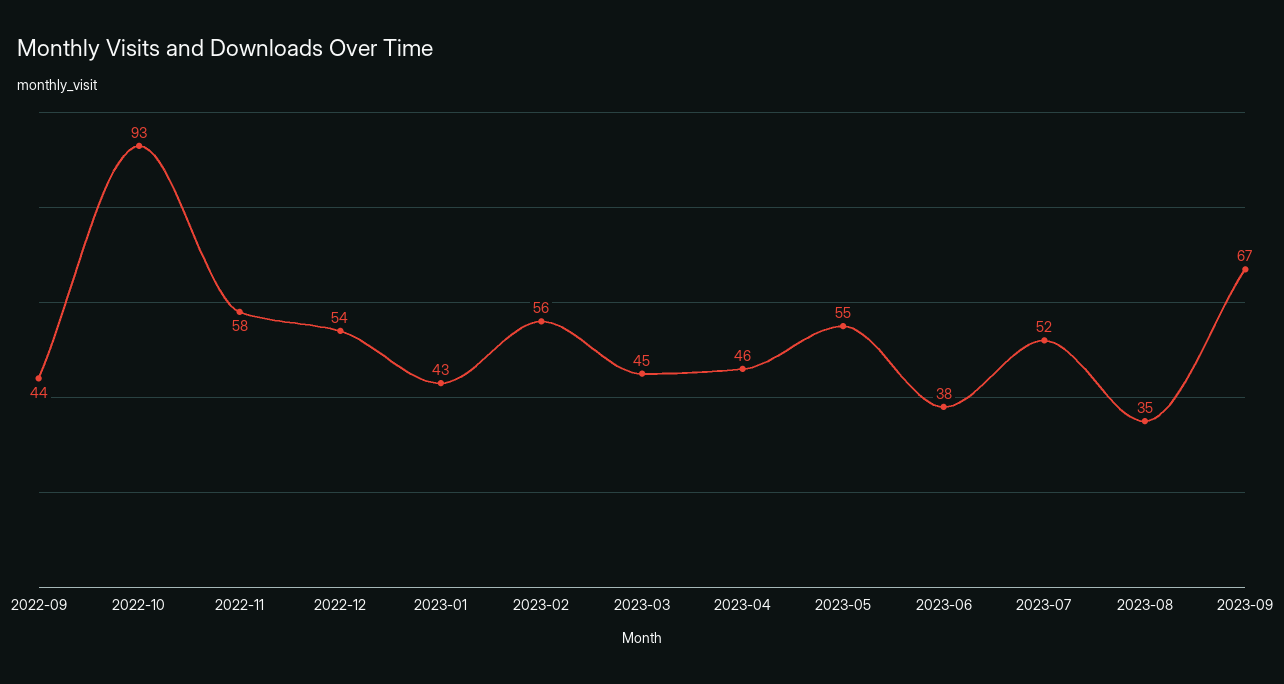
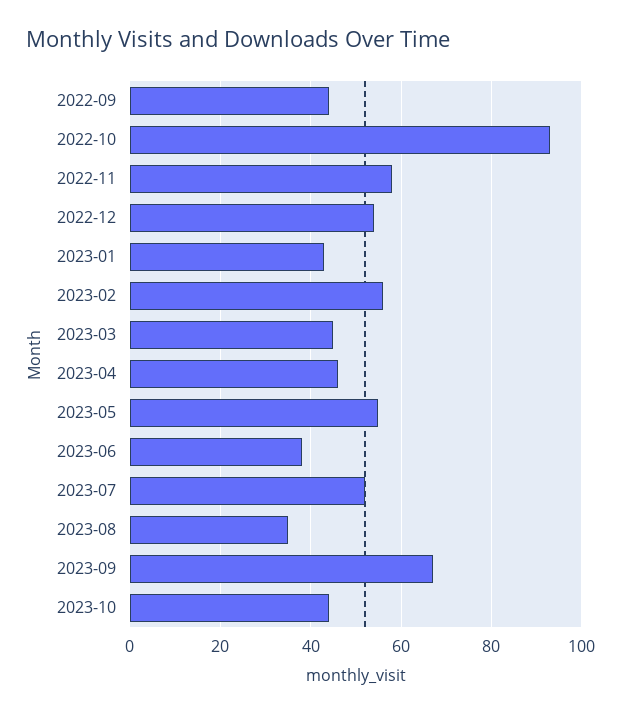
2023-10: none -> 45

